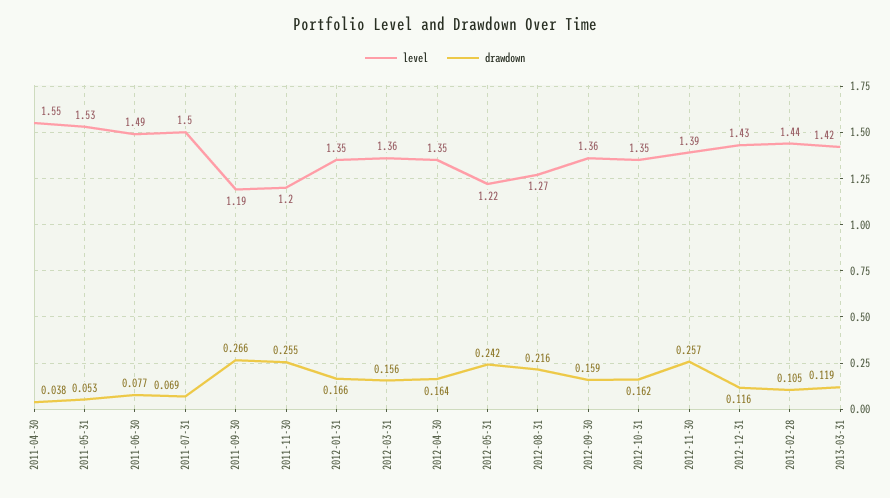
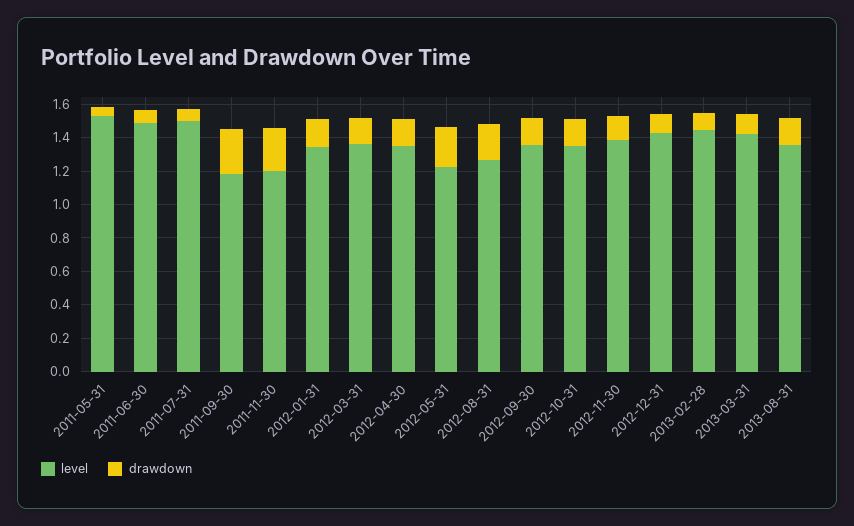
level, 2011-04-30: 1.55 -> none
drawdown, 2011-04-30: 0.038 -> none
drawdown, 2012-11-30: 0.257 -> 0.15
level, 2013-08-31: none -> 1.35
drawdown, 2013-08-31: none -> 0.15

